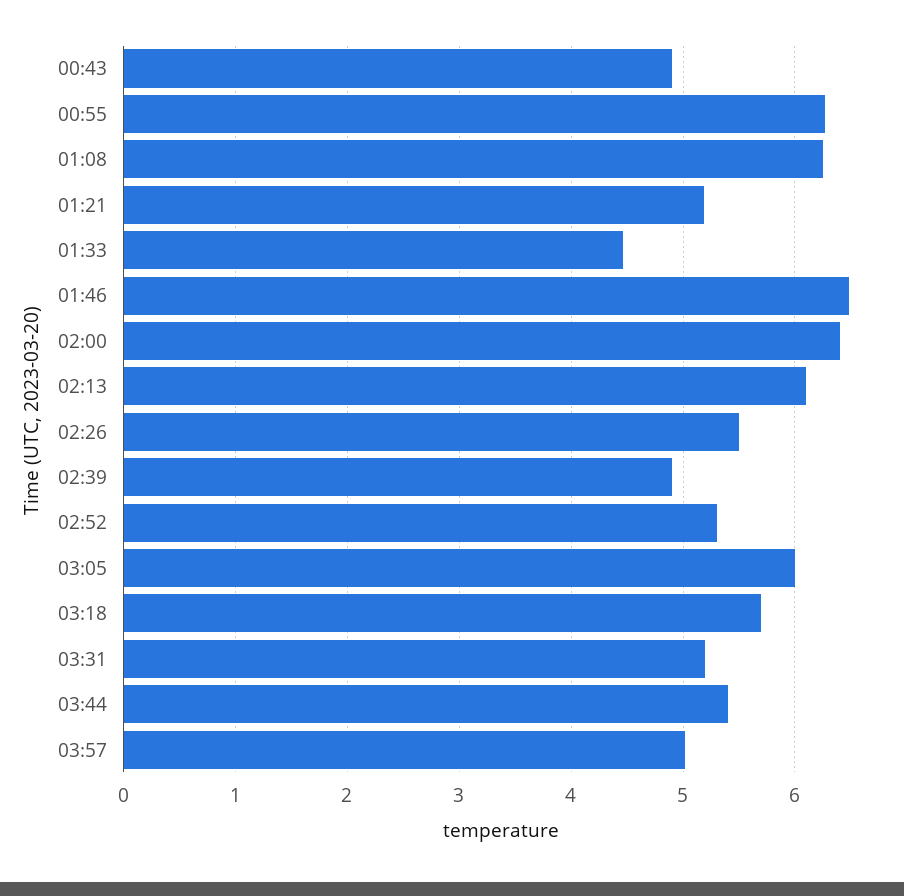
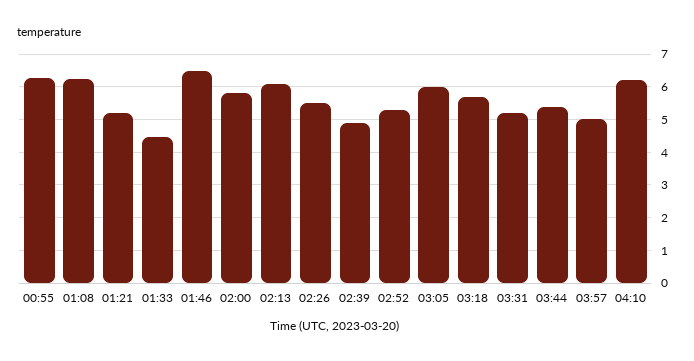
00:43: 4.9 -> none
02:00: 6.4 -> 5.8
04:10: none -> 6.2

